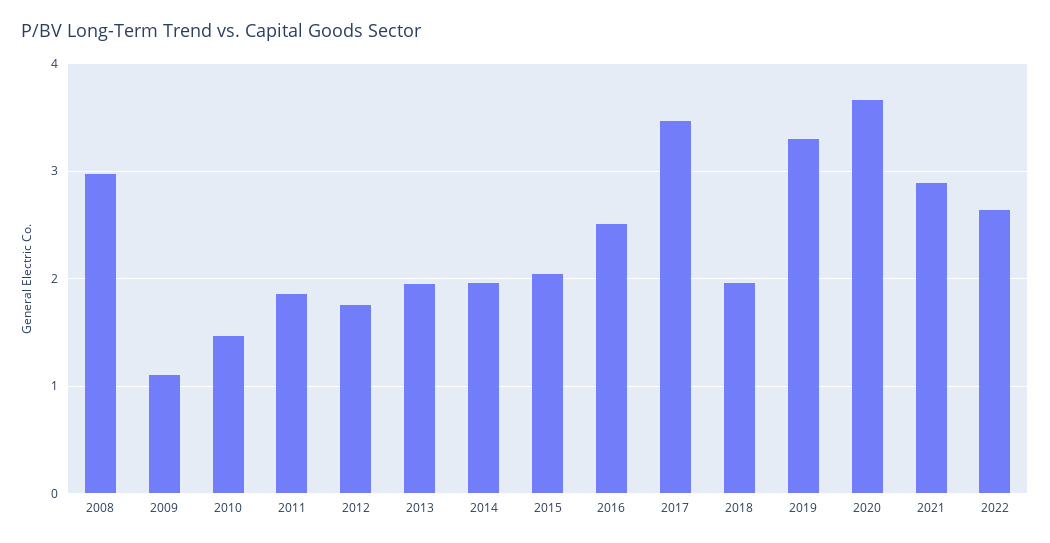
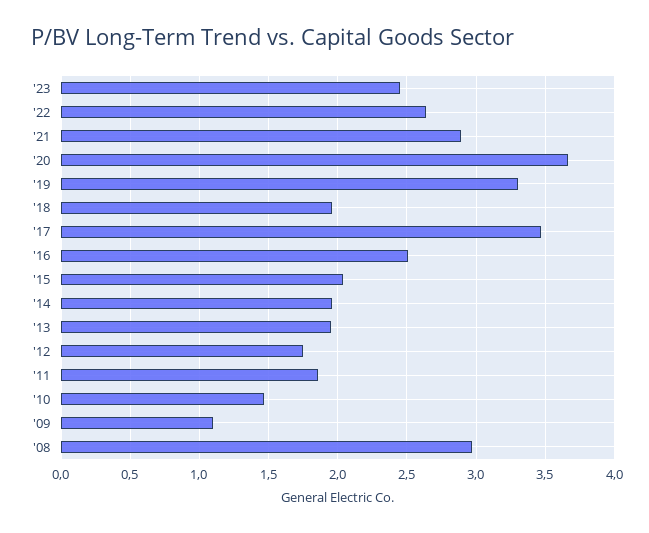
'23: none -> 2.45

